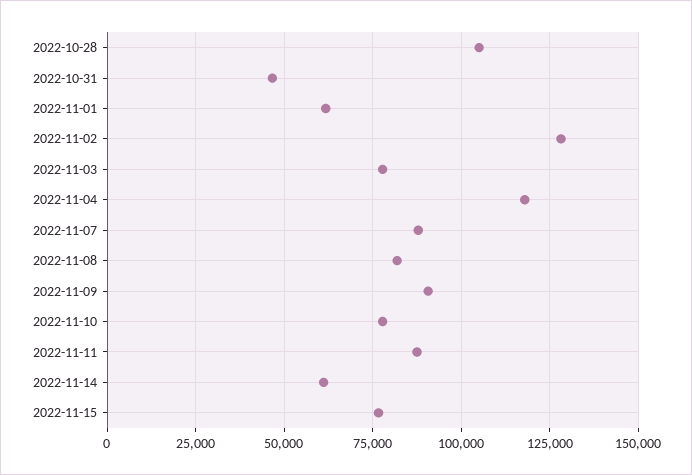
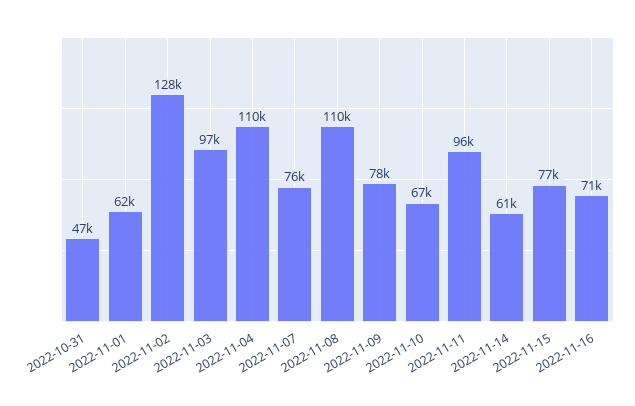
2022-10-28: 105000 -> none
2022-11-03: 77500 -> 97000
2022-11-04: 117500 -> 110000
2022-11-07: 87500 -> 76000
2022-11-08: 82500 -> 110000
2022-11-09: 90000 -> 78000
2022-11-10: 77500 -> 67000
2022-11-11: 87500 -> 96000
2022-11-16: none -> 71000

